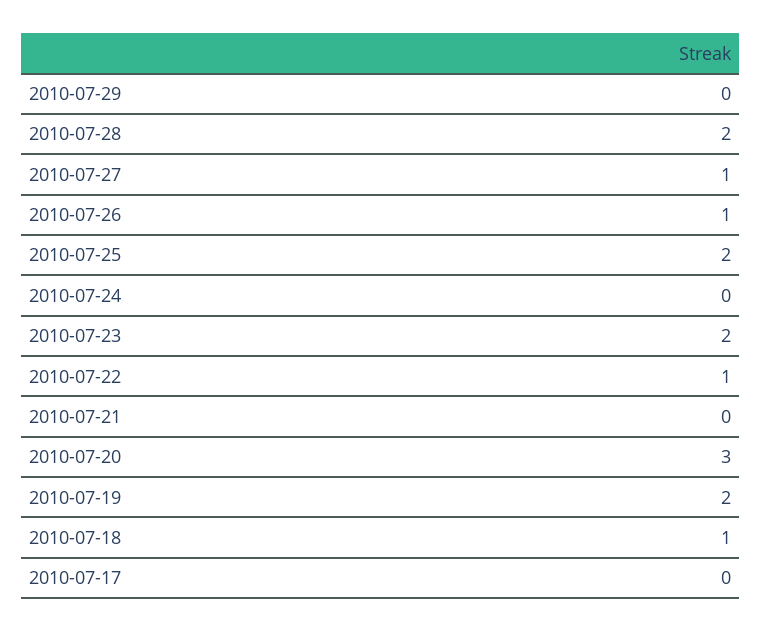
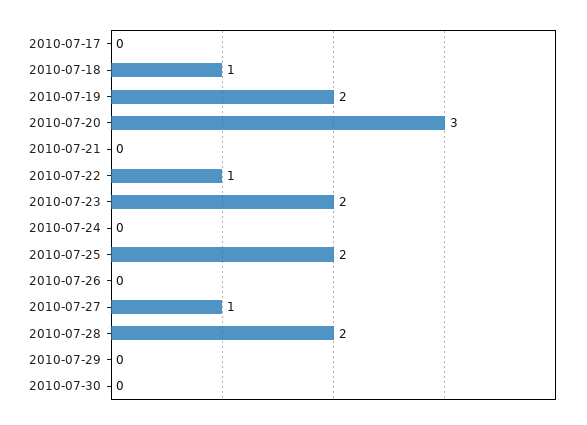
2010-07-26: 1 -> 0
2010-07-30: none -> 0

